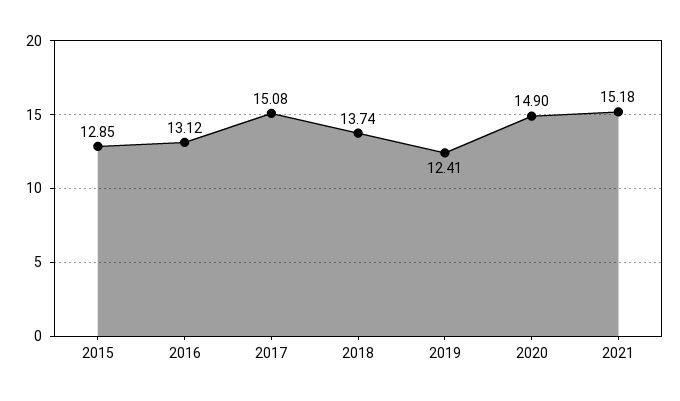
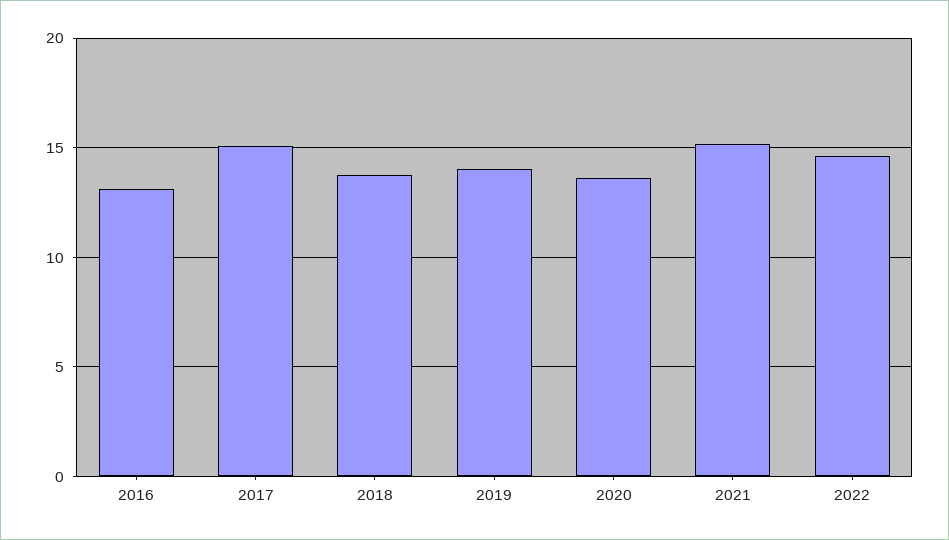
2015: 12.85 -> none
2019: 12.41 -> 14
2020: 14.9 -> 13.5
2022: none -> 14.5

